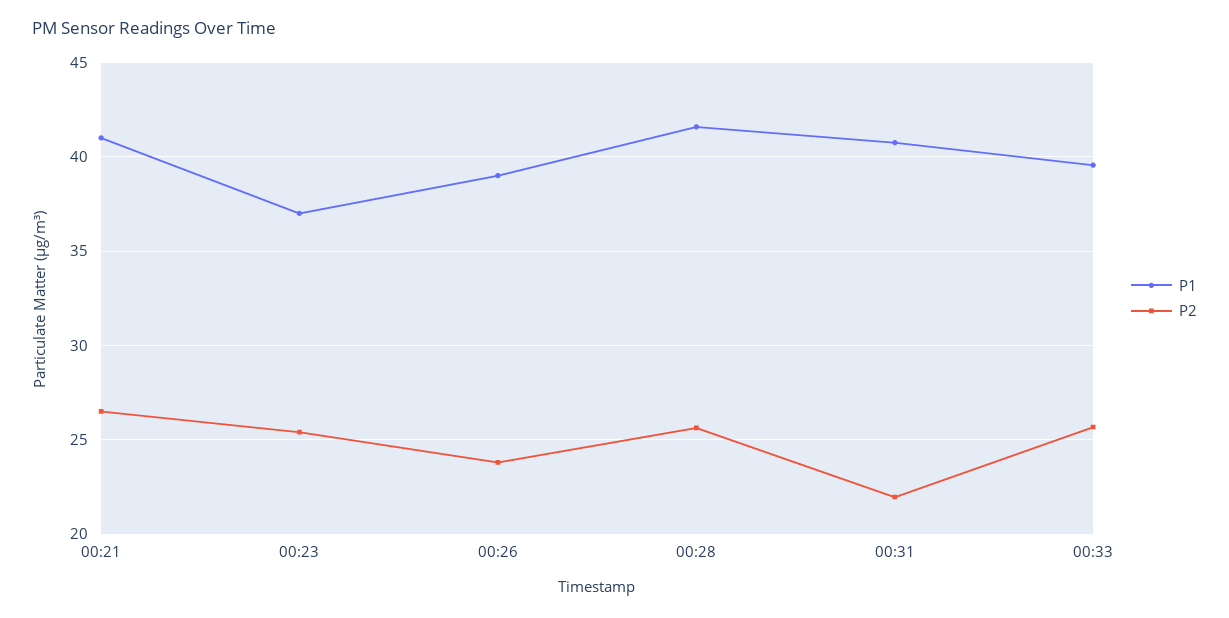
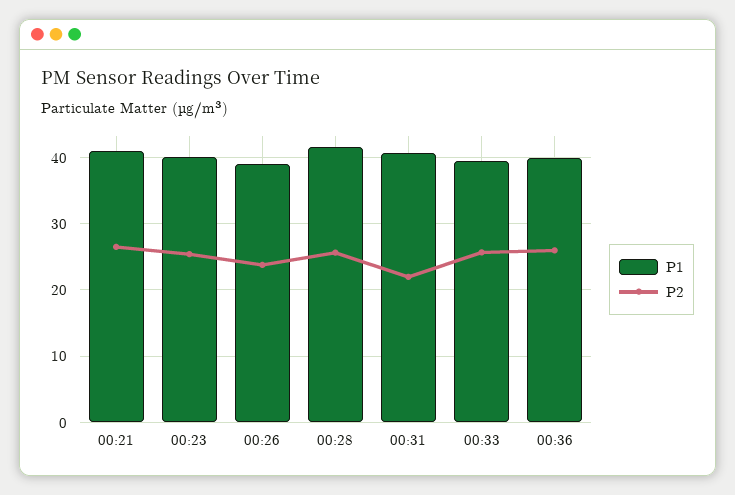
P1, 00:23: 37 -> 40
P1, 00:36: none -> 40
P2, 00:36: none -> 26

